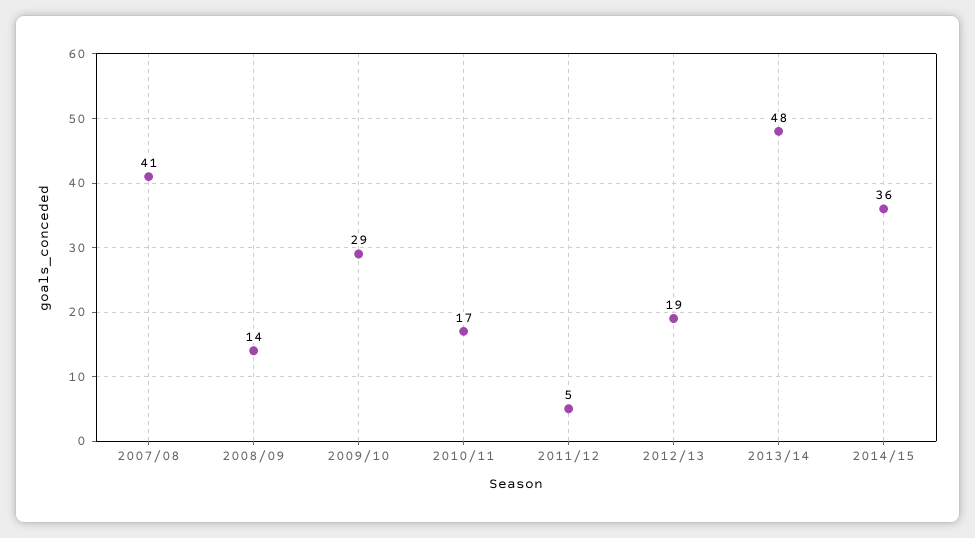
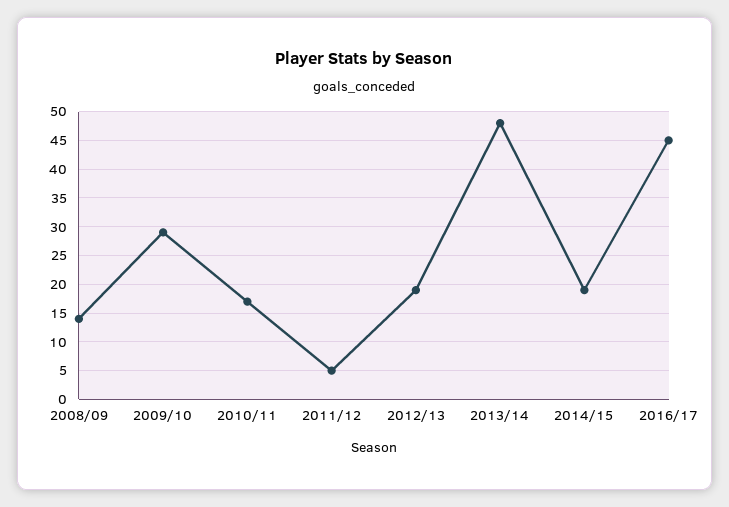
2007/08: 41 -> none
2014/15: 36 -> 20
2016/17: none -> 45

